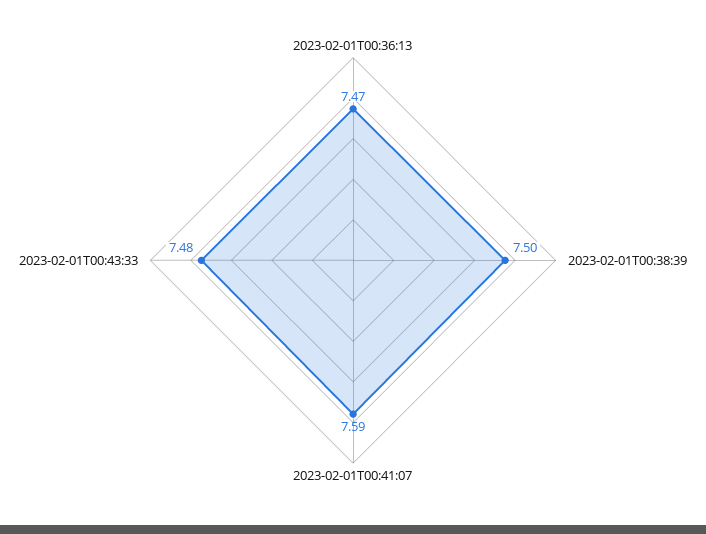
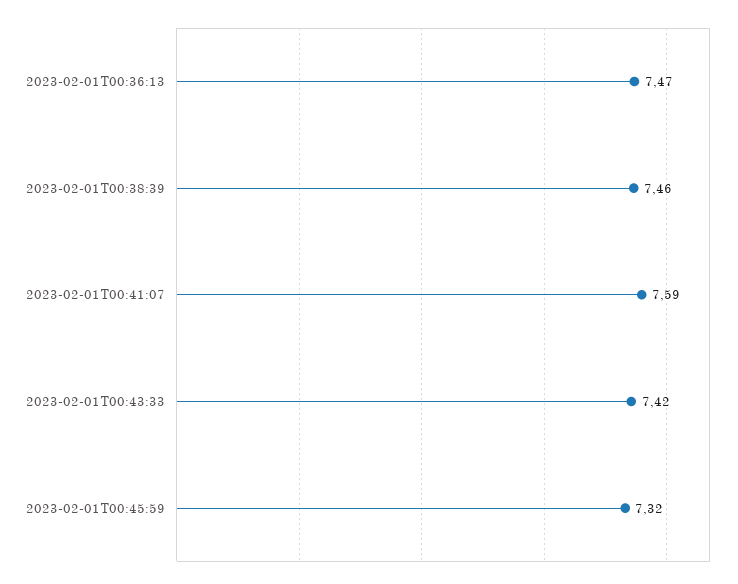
2023-02-01T00:38:39: 7.5 -> 7.46
2023-02-01T00:43:33: 7.48 -> 7.42
2023-02-01T00:45:59: none -> 7.32

